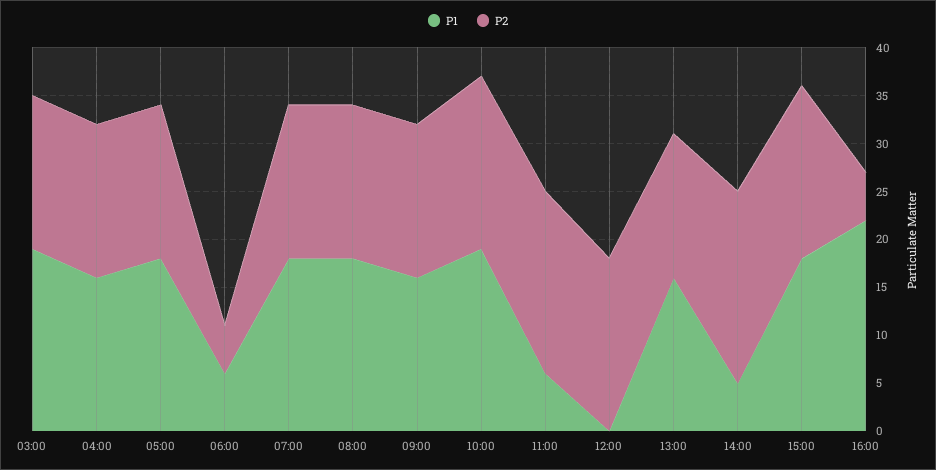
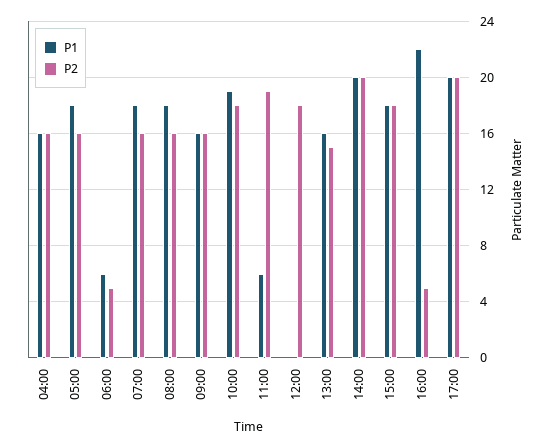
P1, 03:00: 19 -> none
P2, 03:00: 16 -> none
P1, 14:00: 5 -> 20
P1, 17:00: none -> 20
P2, 17:00: none -> 20

